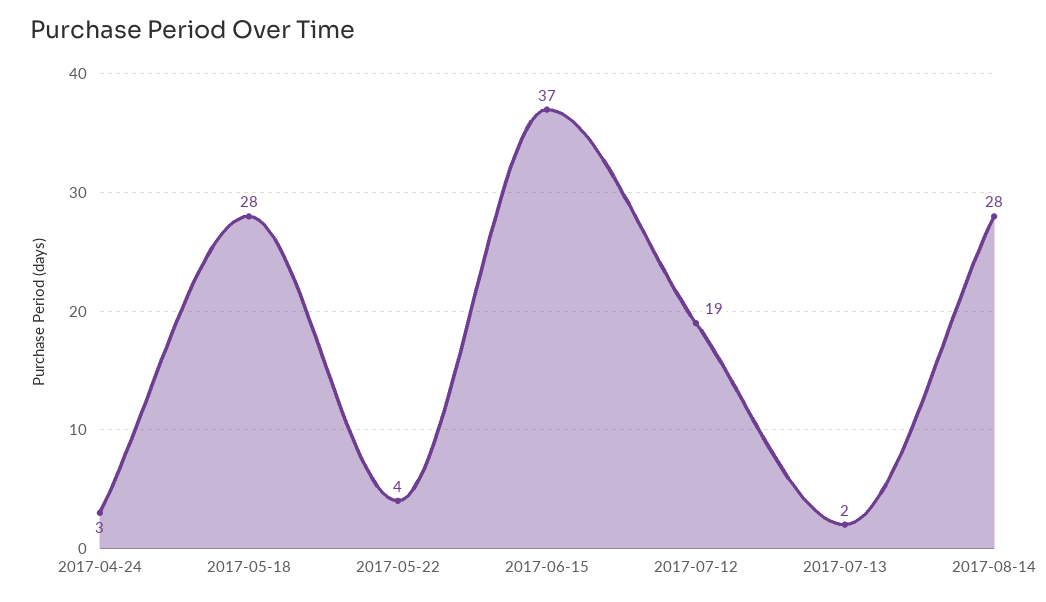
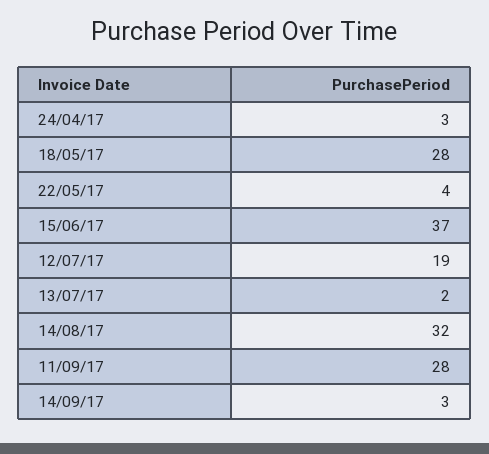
2017-08-14: 28 -> 32
11/09/17: none -> 28
14/09/17: none -> 3

